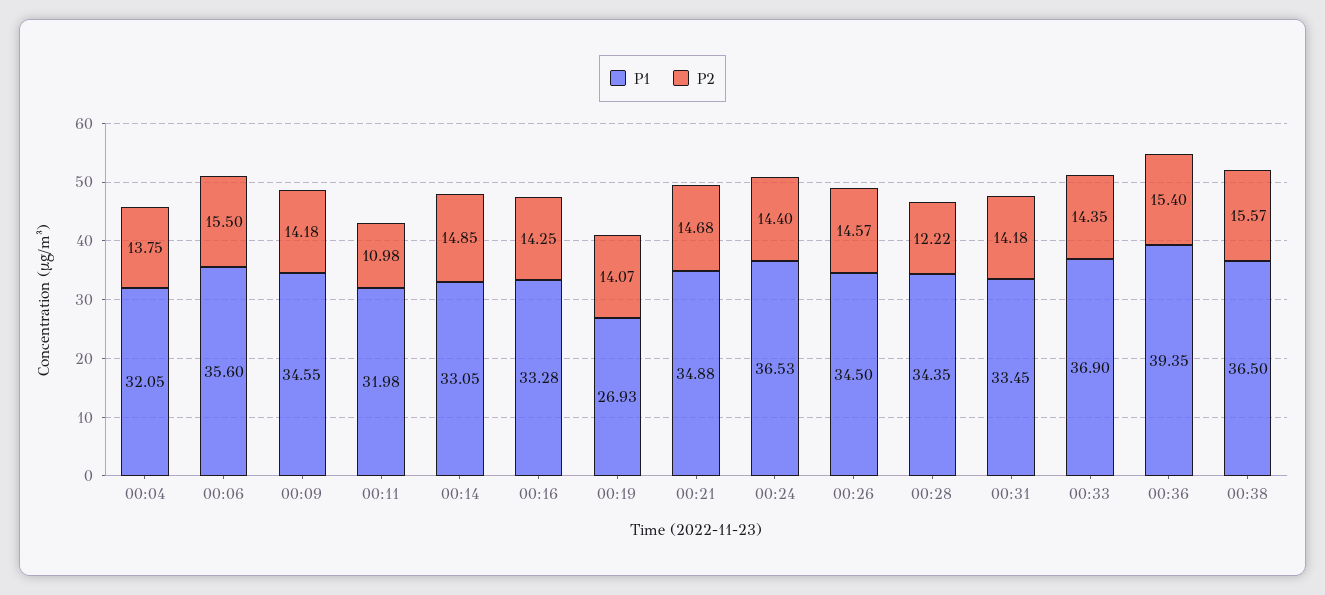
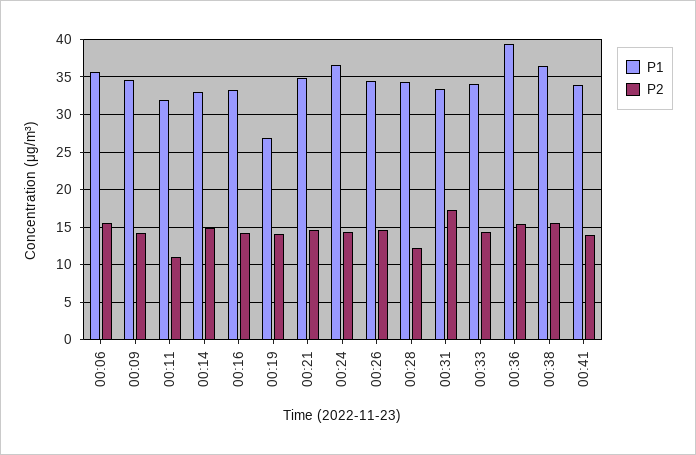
P1, 00:04: 32.05 -> none
P2, 00:04: 13.75 -> none
P2, 00:31: 14.18 -> 17
P1, 00:33: 36.9 -> 34
P1, 00:41: none -> 34
P2, 00:41: none -> 14

